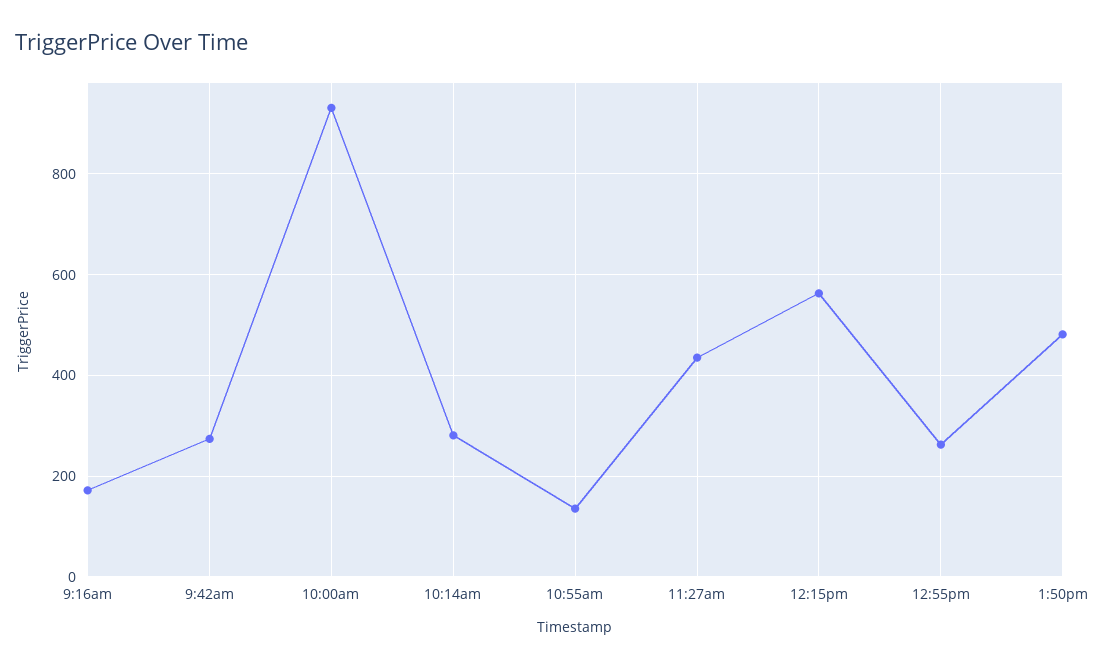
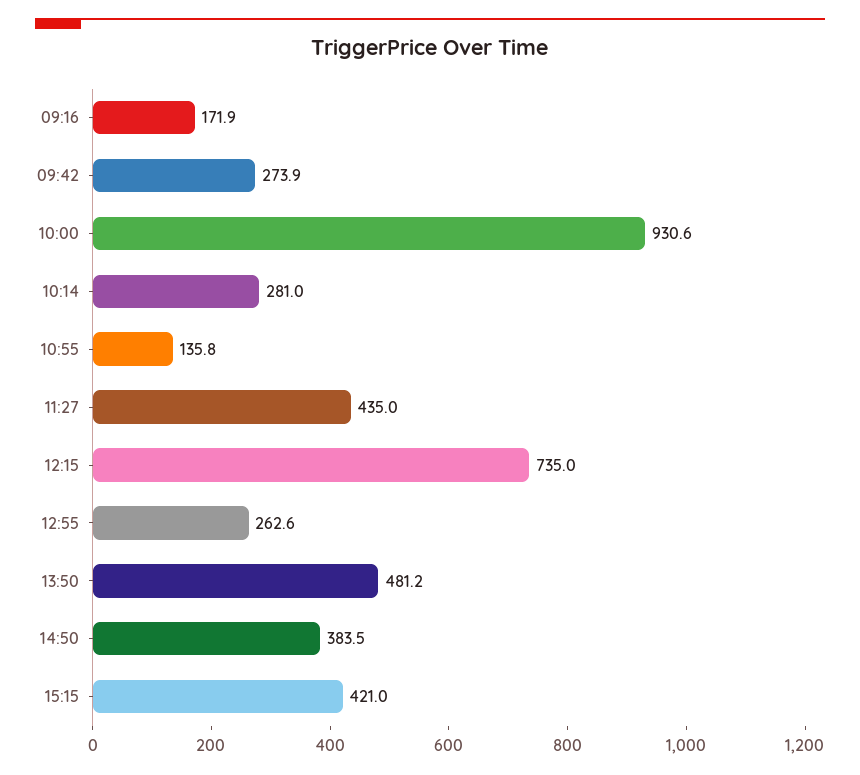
12:15pm: 560 -> 735
14:50: none -> 383.5
15:15: none -> 421

